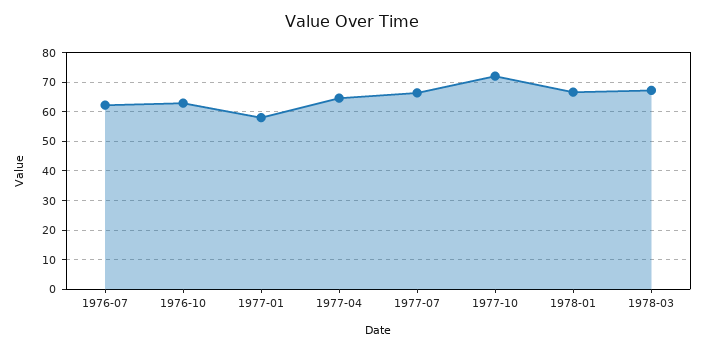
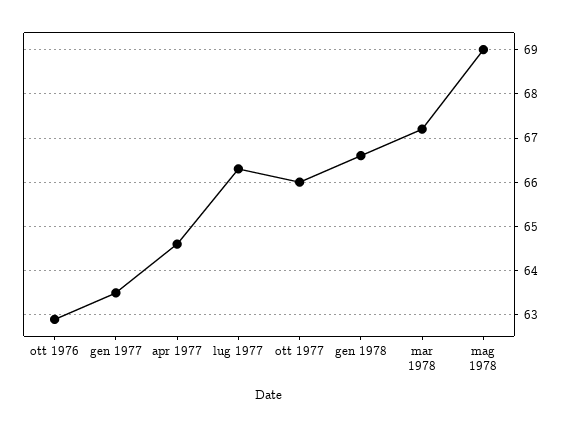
1976-07: 62.5 -> none
1977-01: 57.5 -> 63.5
1977-10: 72.5 -> 66
mag 1978: none -> 69

